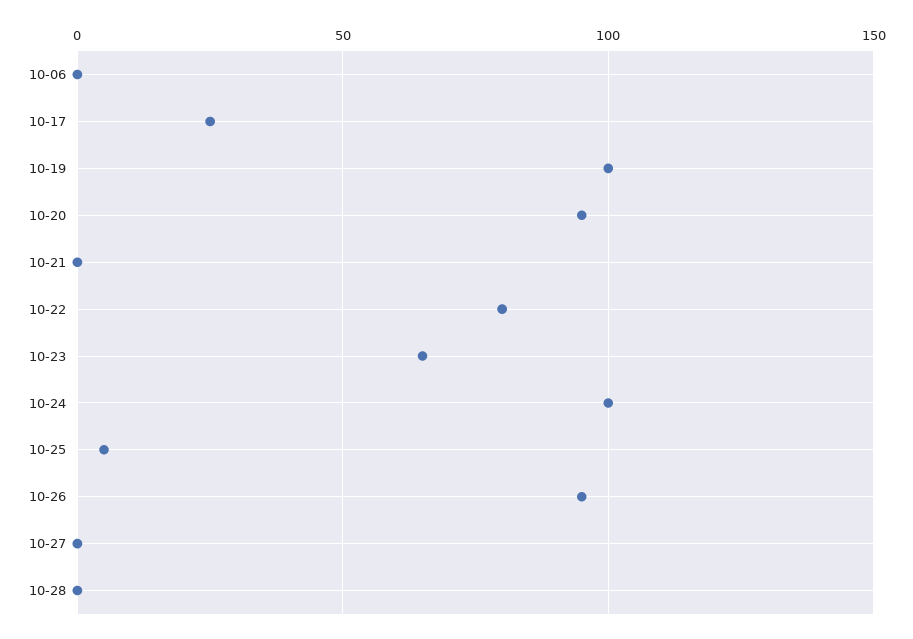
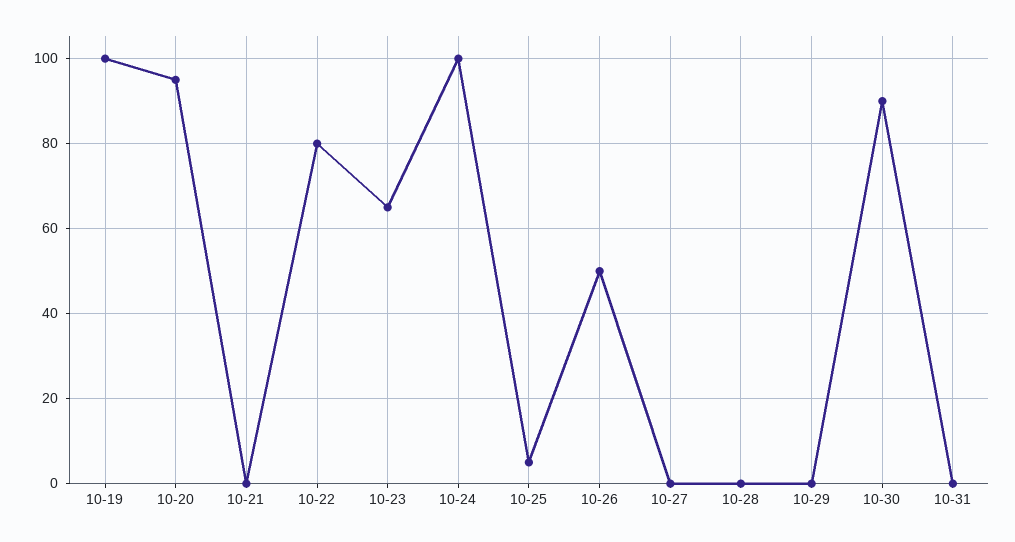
10-06: 0 -> none
10-17: 25 -> none
10-26: 95 -> 50
10-29: none -> 0
10-30: none -> 90
10-31: none -> 0

